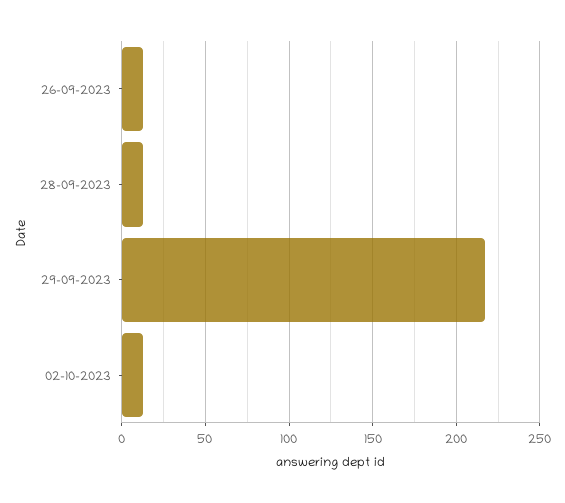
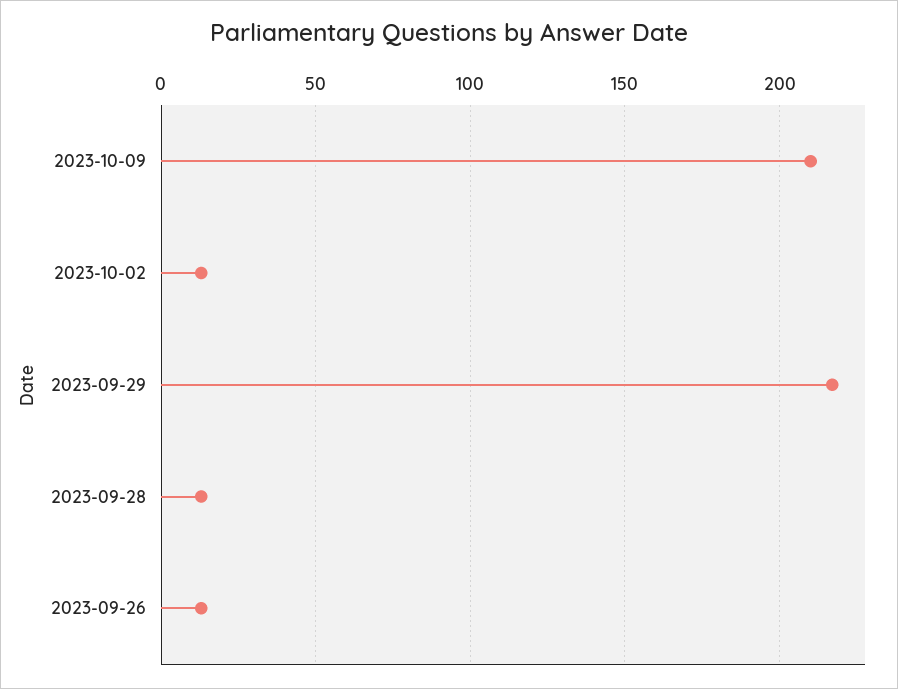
2023-10-09: none -> 210

